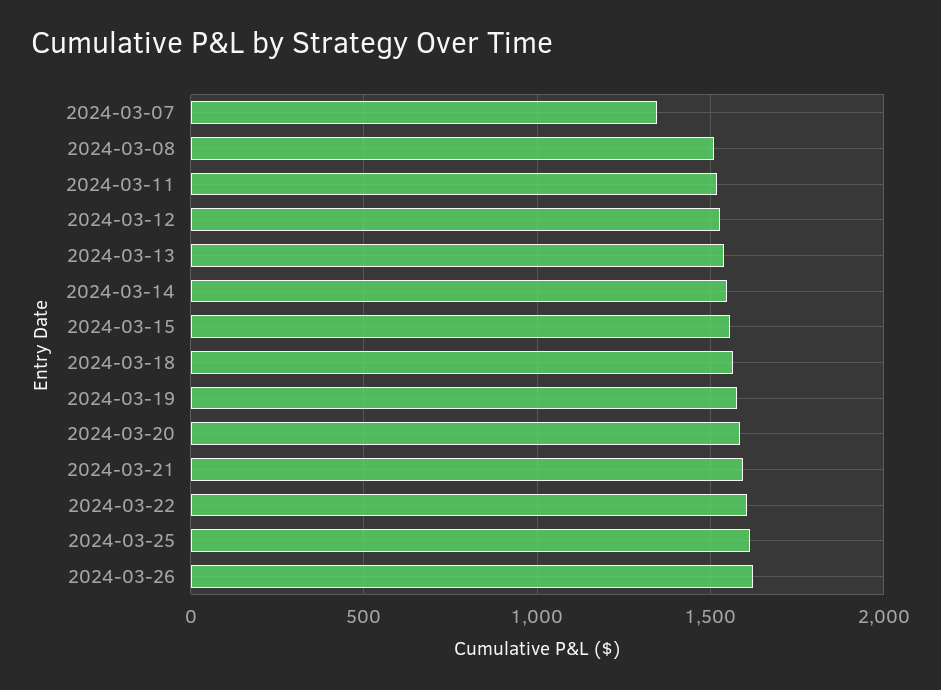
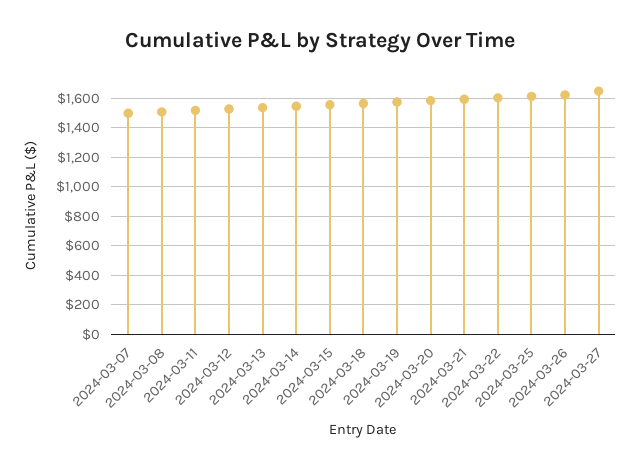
2024-03-07: 1350 -> 1500
2024-03-27: none -> 1650

